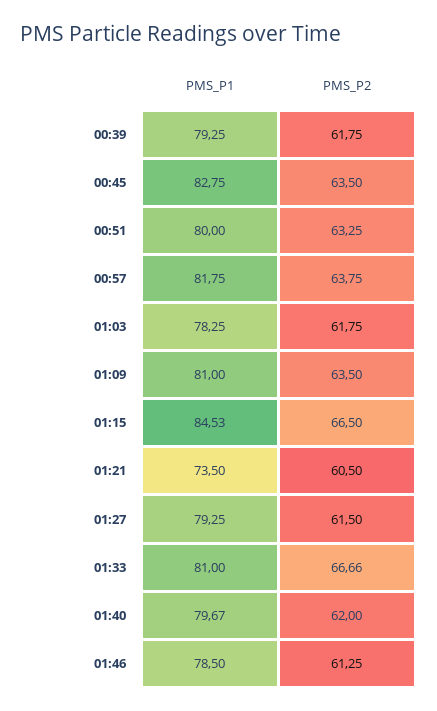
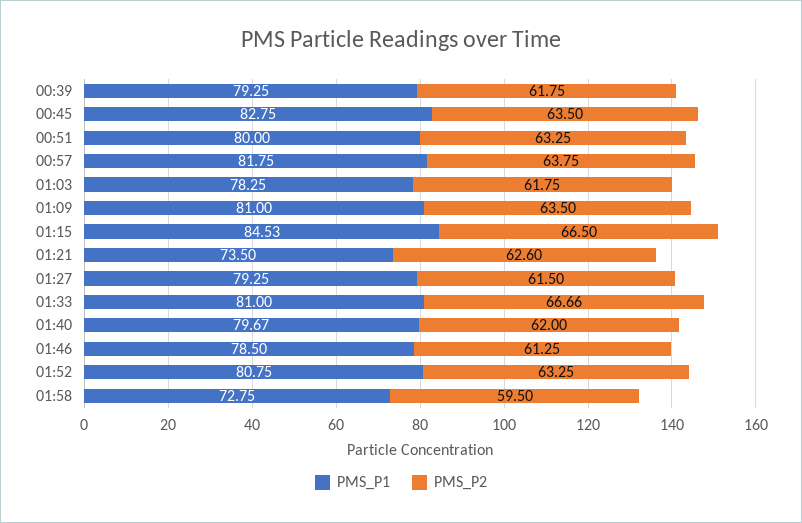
PMS_P2, 01:21: 60.5 -> 62.6
PMS_P1, 01:52: none -> 80.75
PMS_P2, 01:52: none -> 63.25
PMS_P1, 01:58: none -> 72.75
PMS_P2, 01:58: none -> 59.5

